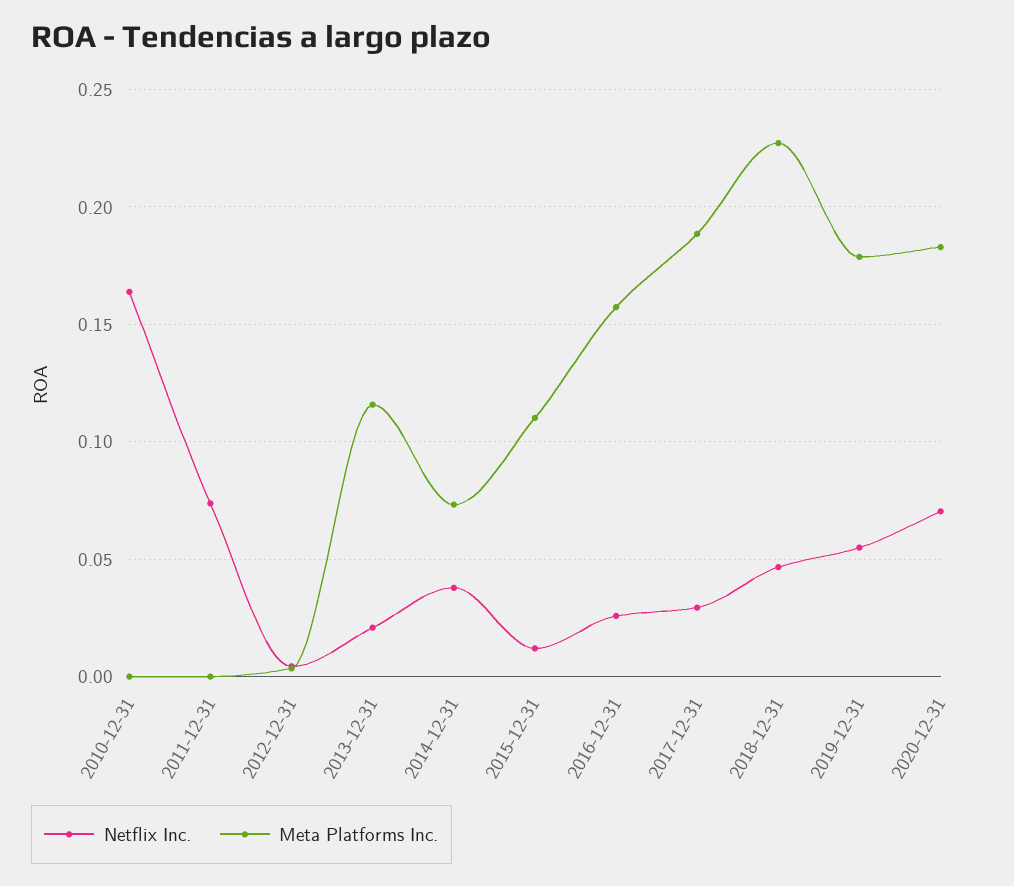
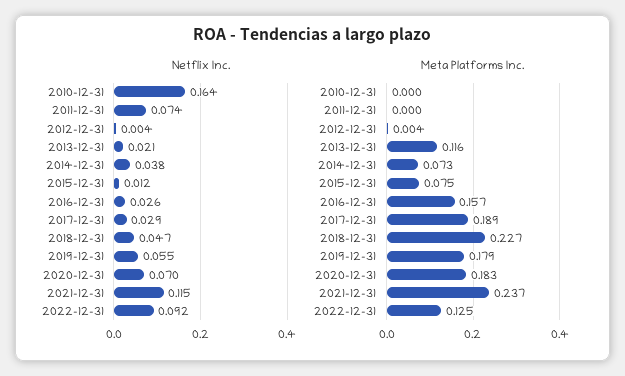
Meta Platforms Inc., 2015-12-31: 0.11 -> 0.075
Netflix Inc., 2021-12-31: none -> 0.115
Netflix Inc., 2022-12-31: none -> 0.092
Meta Platforms Inc., 2021-12-31: none -> 0.237
Meta Platforms Inc., 2022-12-31: none -> 0.125

